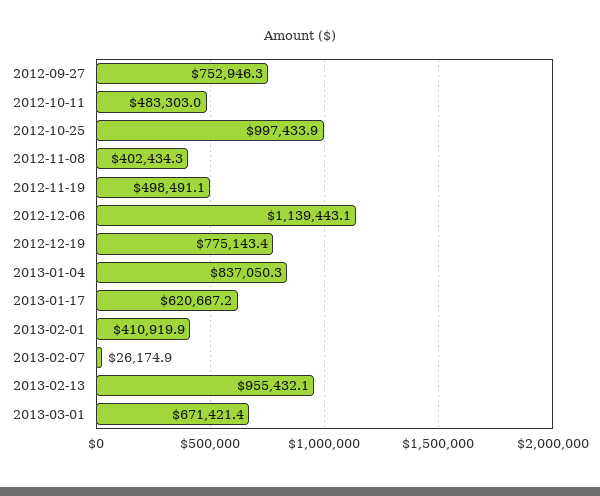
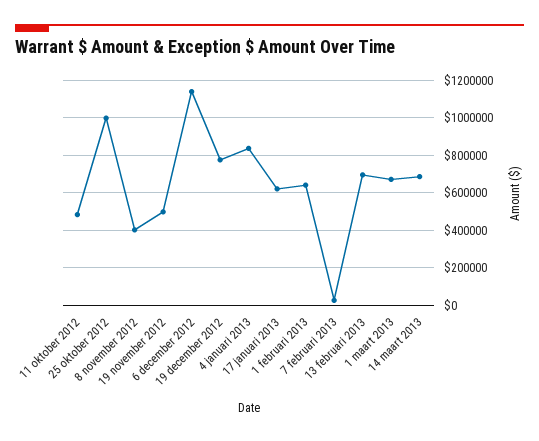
2012-09-27: 752946.3 -> none
2013-02-01: 410919.9 -> 650000
2013-02-13: 955432.1 -> 700000
14 maart 2013: none -> 700000

